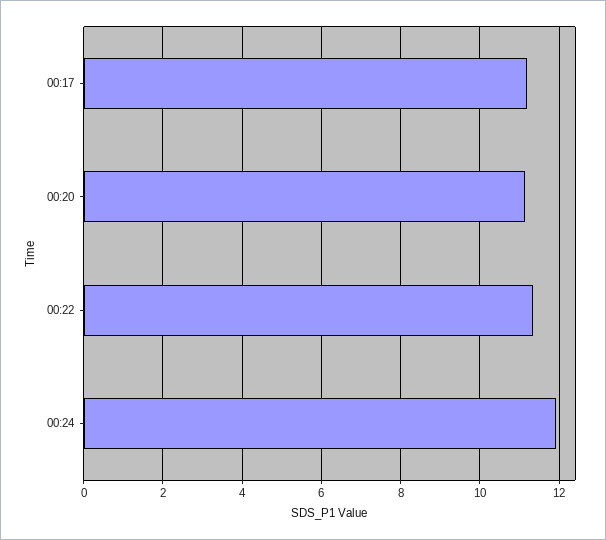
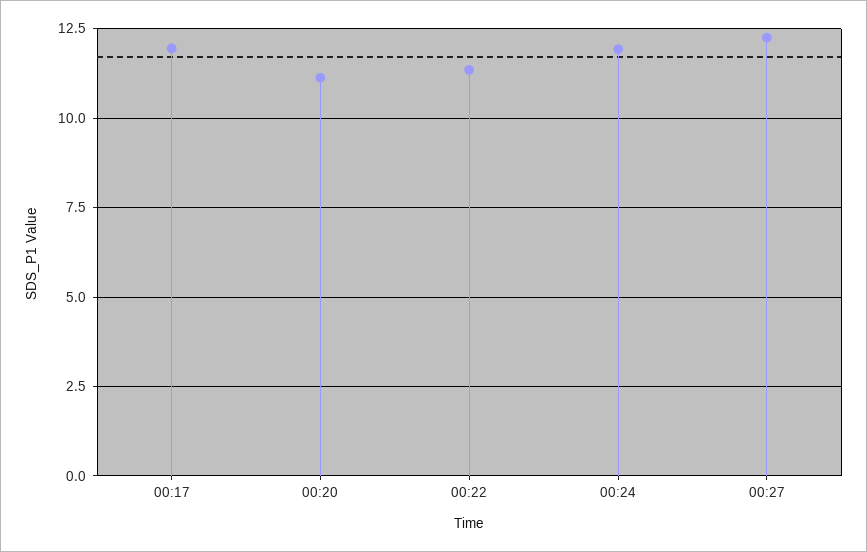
00:17: 11.2 -> 12
00:27: none -> 12.25

